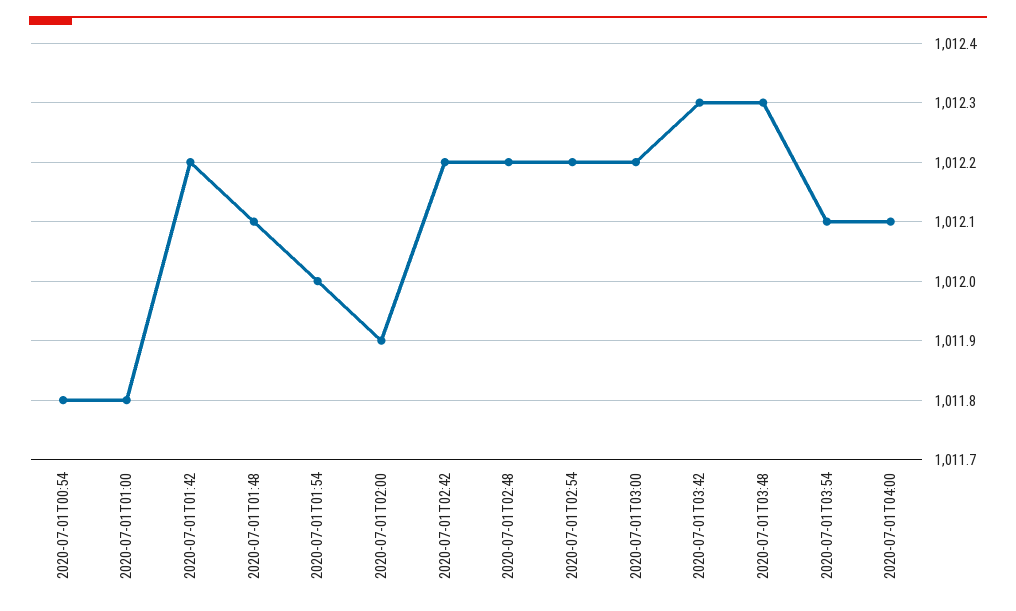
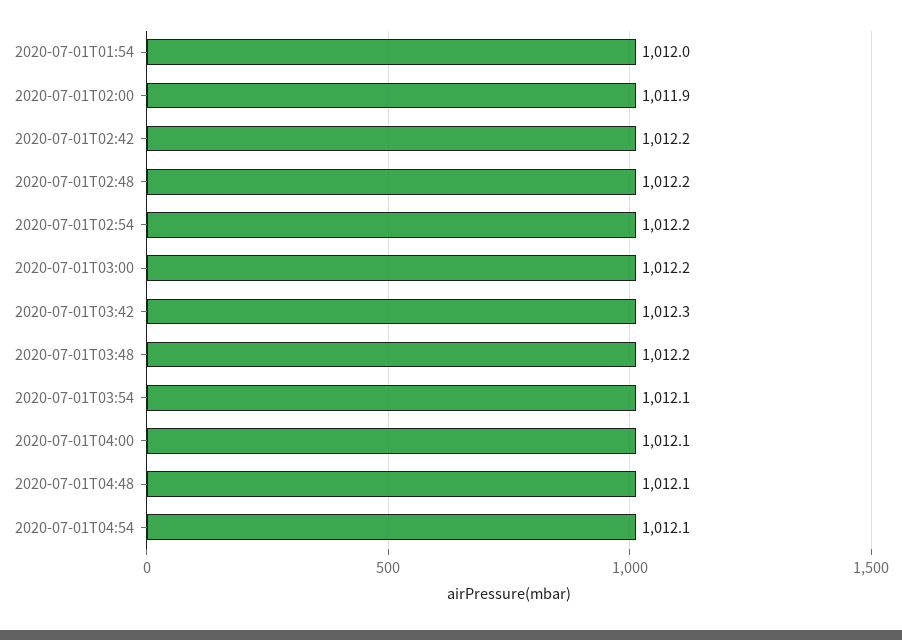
2020-07-01T00:54: 1011.8 -> none
2020-07-01T01:00: 1011.8 -> none
2020-07-01T01:42: 1012.2 -> none
2020-07-01T01:48: 1012.1 -> none
2020-07-01T03:48: 1012.3 -> 1012.2
2020-07-01T04:48: none -> 1012.1
2020-07-01T04:54: none -> 1012.1

